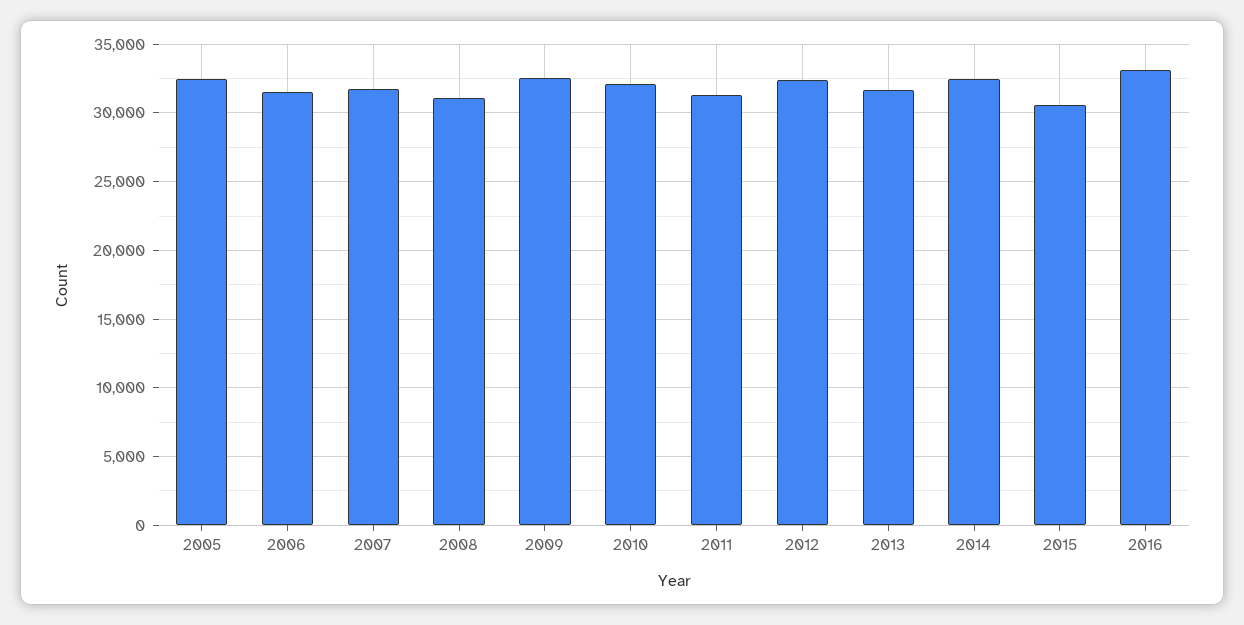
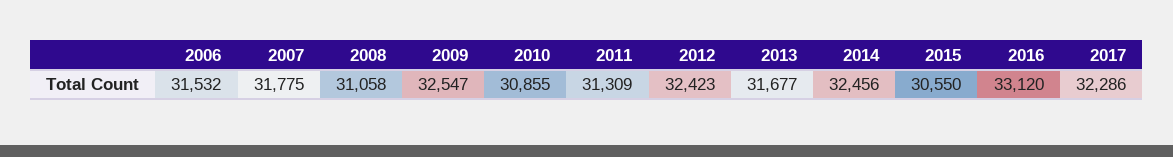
2005: 32500 -> none
2010: 32000 -> 30855
2017: none -> 32286

